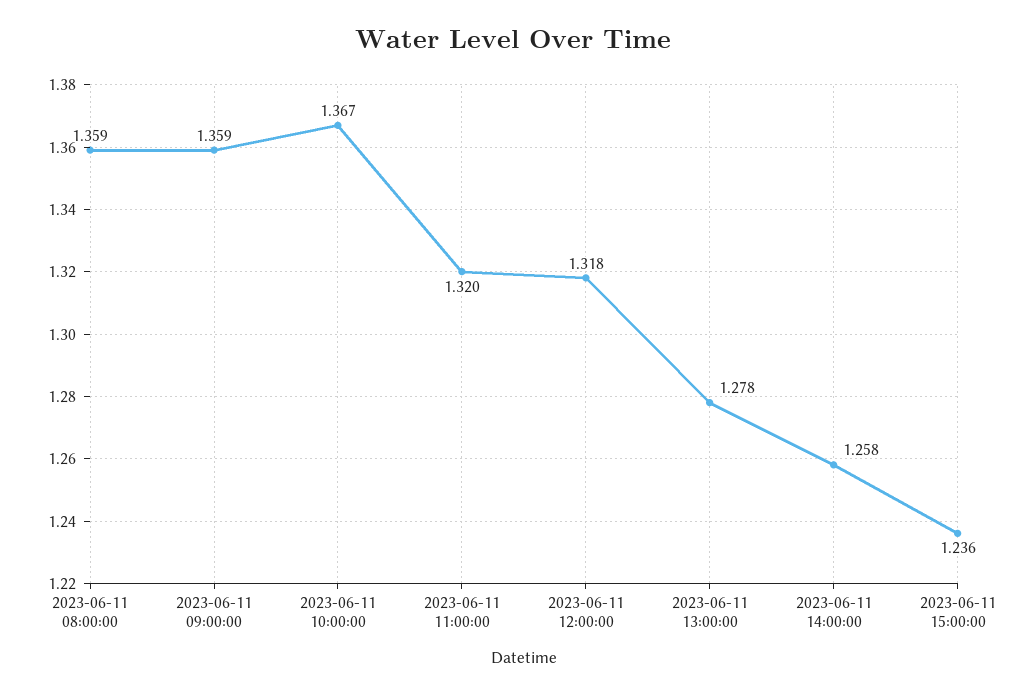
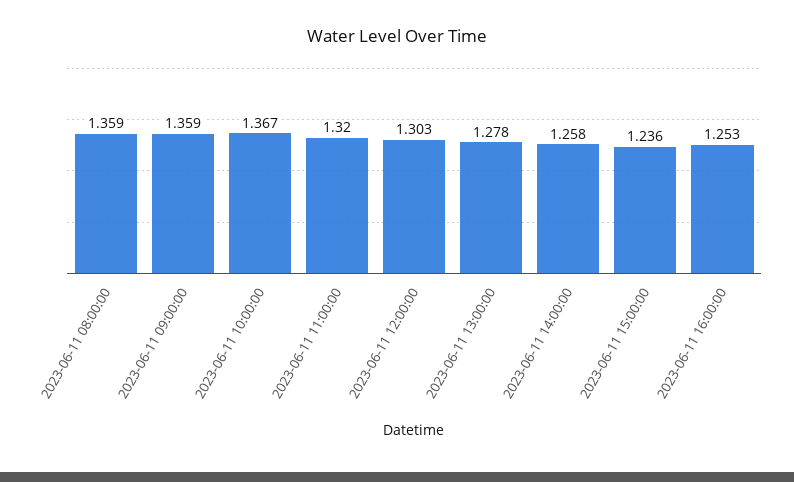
2023-06-11 12:00:00: 1.318 -> 1.303
2023-06-11 16:00:00: none -> 1.253

